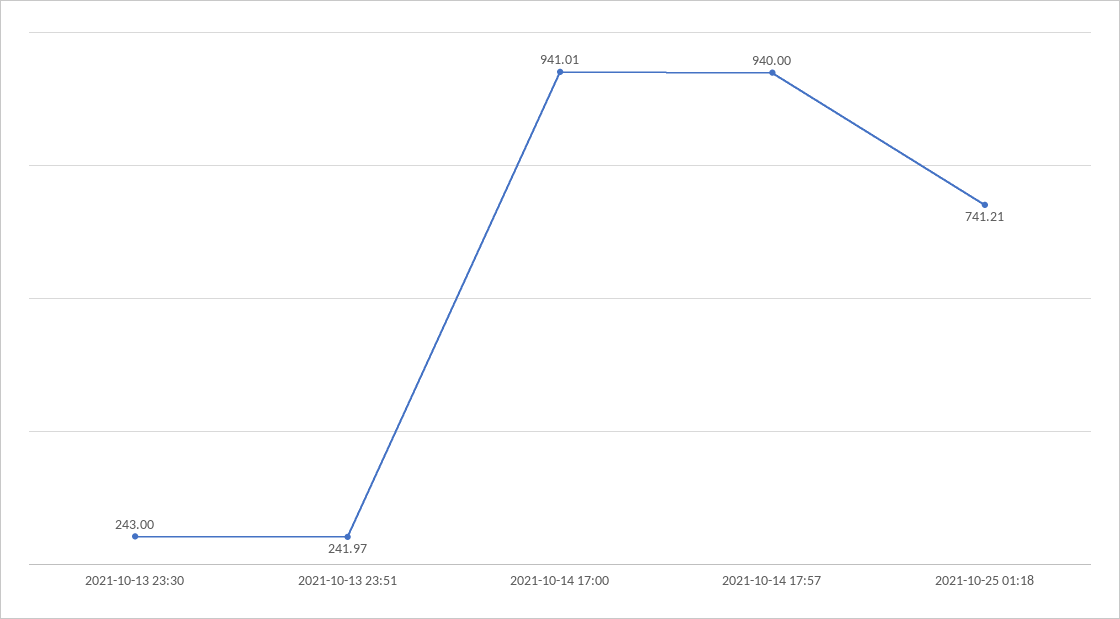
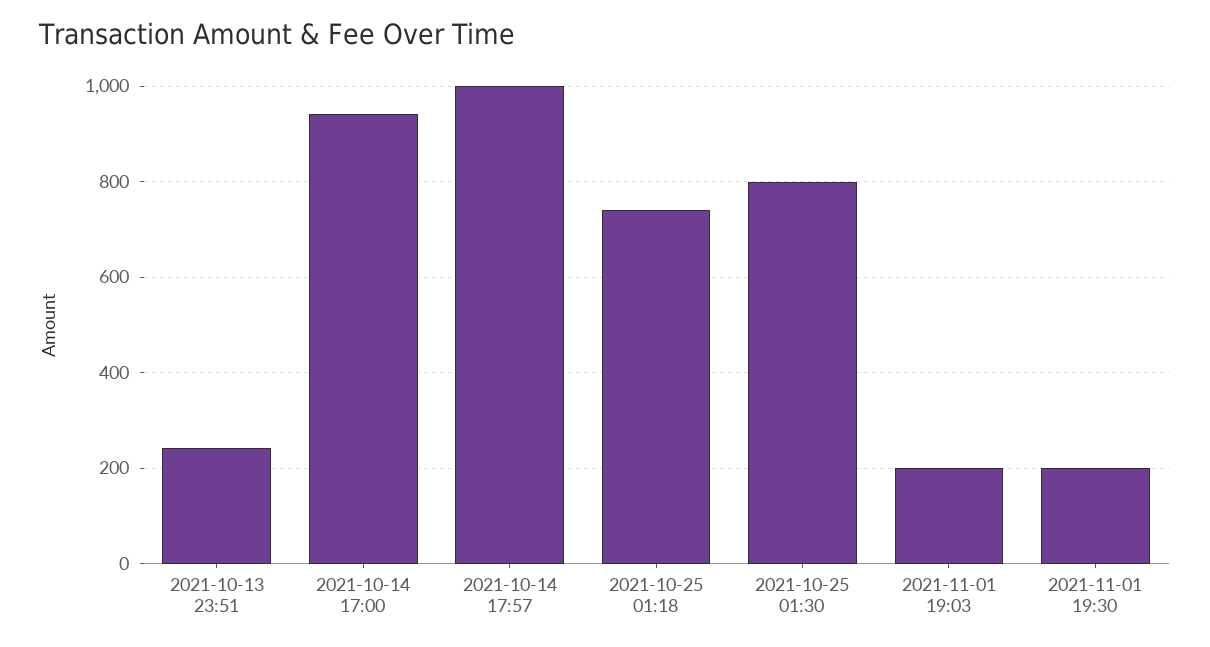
2021-10-13 23:30: 243 -> none
2021-10-14 17:57: 940 -> 1000
2021-10-25 01:30: none -> 800
2021-11-01 19:03: none -> 200
2021-11-01 19:30: none -> 200

